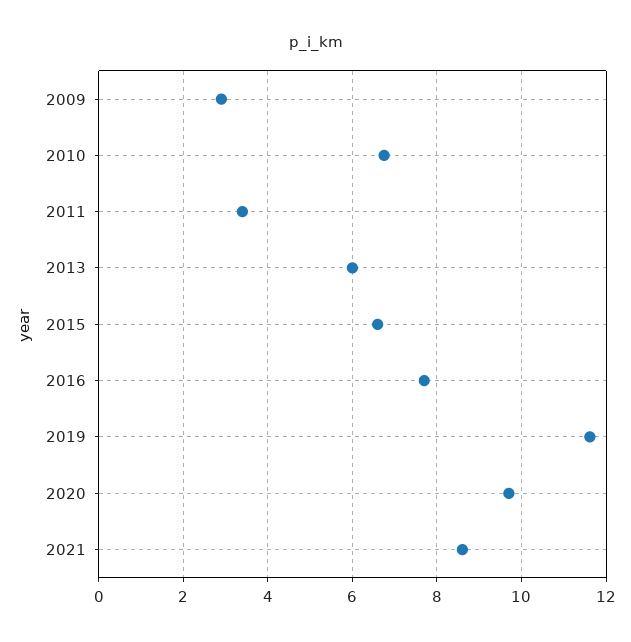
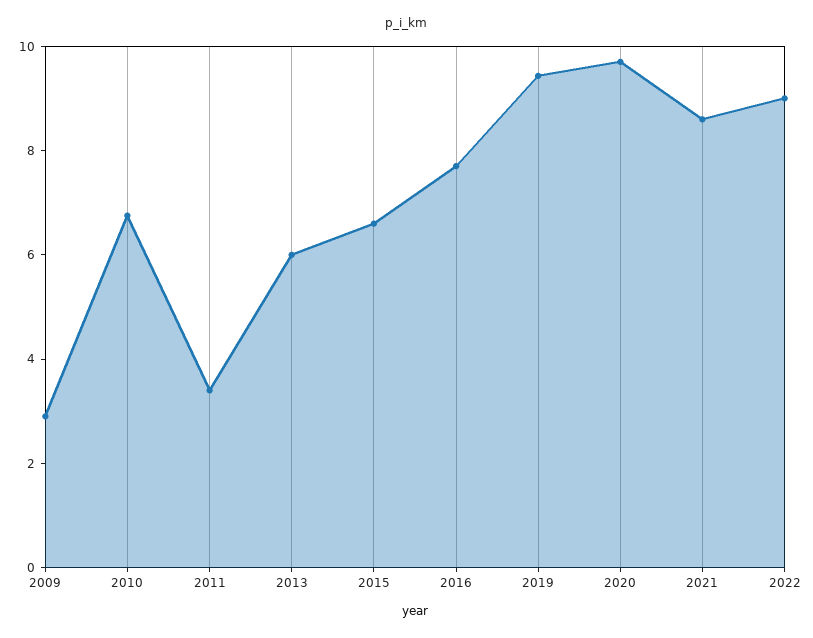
2019: 11.6 -> 9.5
2022: none -> 9

